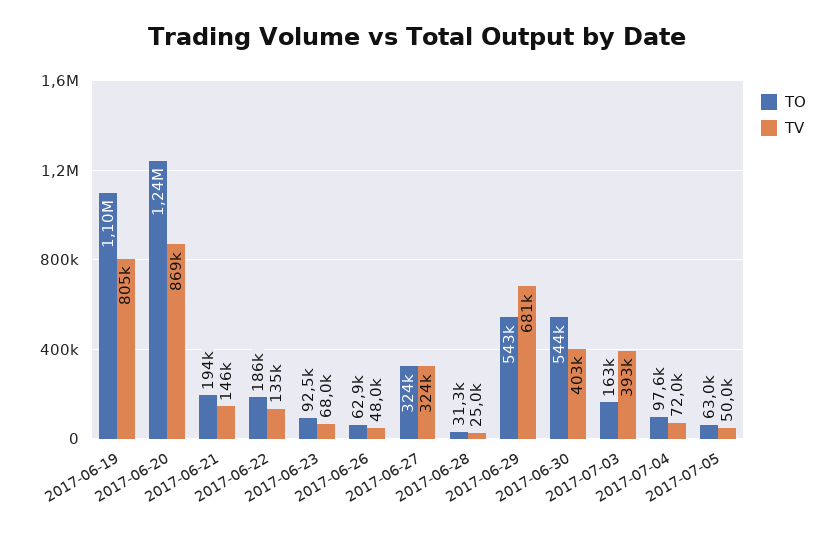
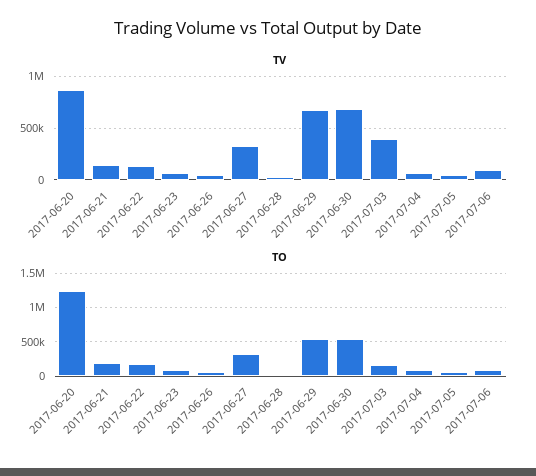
TO, 2017-06-19: 1100000 -> none
TV, 2017-06-19: 805000 -> none
TV, 2017-06-30: 403000 -> 700000
TV, 2017-07-06: none -> 100000
TO, 2017-07-06: none -> 100000

